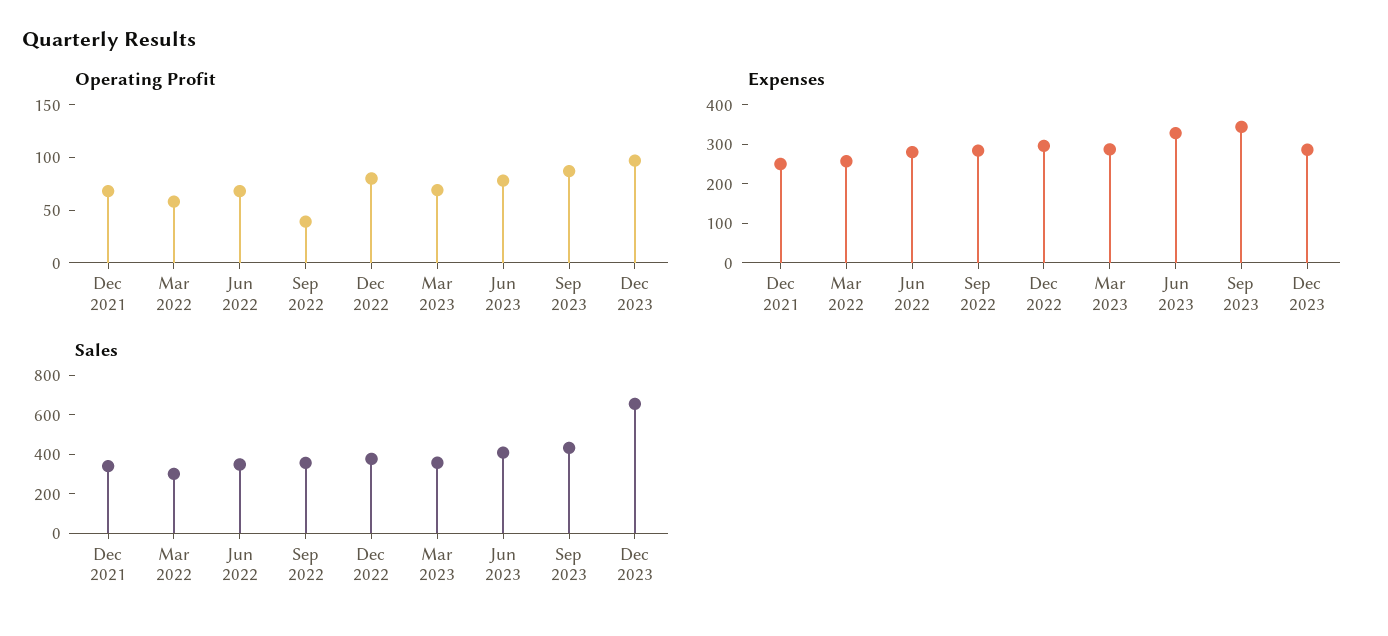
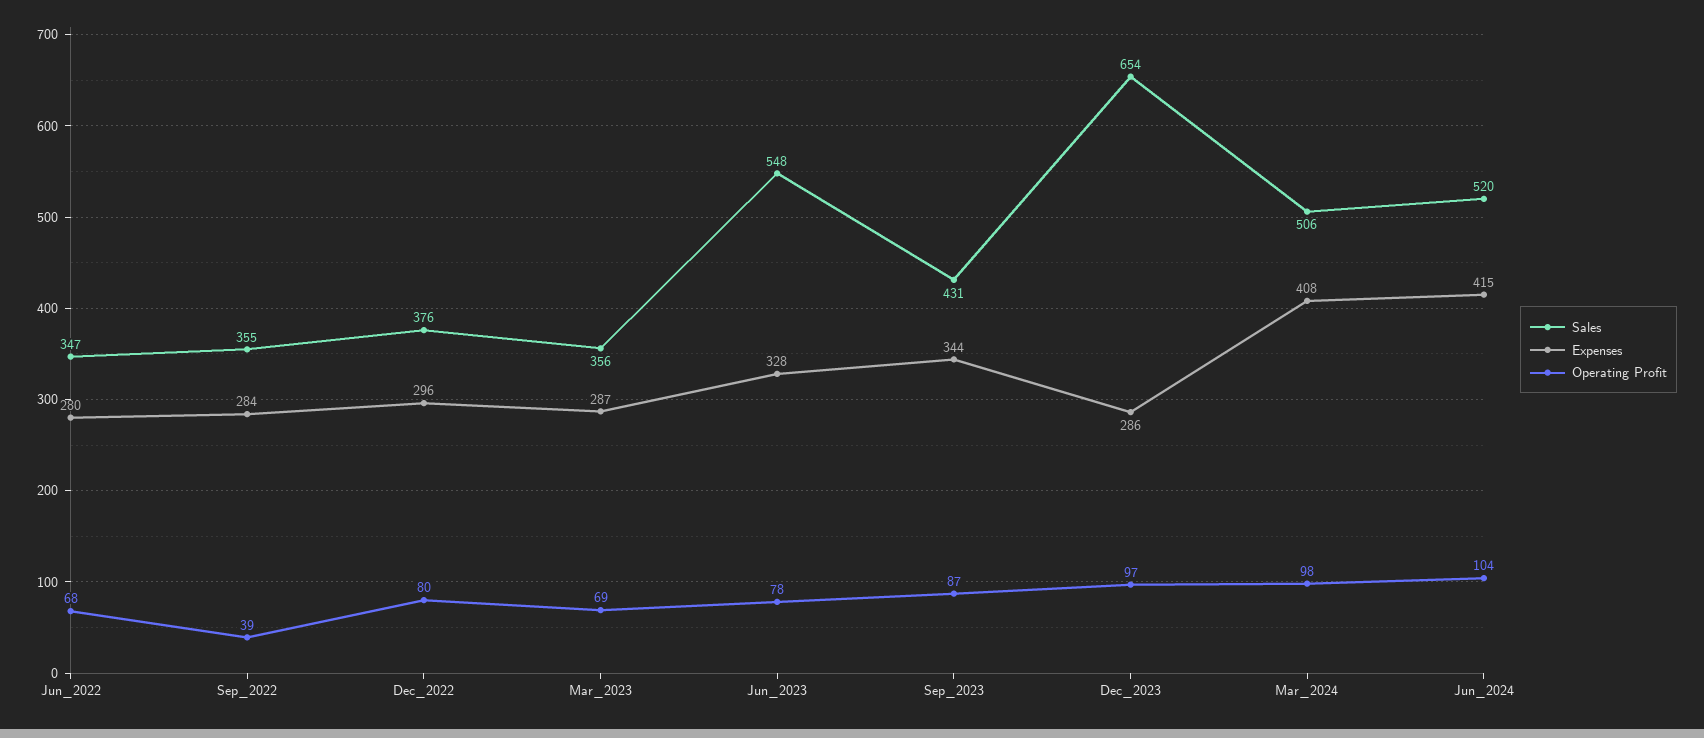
Operating Profit, Dec 2021: 70 -> none
Operating Profit, Mar 2022: 60 -> none
Expenses, Dec 2021: 250 -> none
Expenses, Mar 2022: 250 -> none
Sales, Dec 2021: 350 -> none
Sales, Mar 2022: 300 -> none
Sales, Jun 2023: 400 -> 548
Sales, Mar_2024: none -> 506
Expenses, Mar_2024: none -> 408
Operating Profit, Mar_2024: none -> 98
Sales, Jun_2024: none -> 520
Expenses, Jun_2024: none -> 415
Operating Profit, Jun_2024: none -> 104

